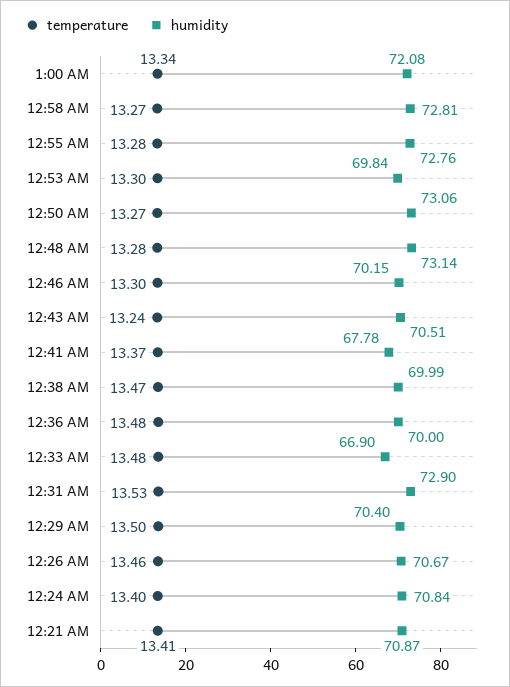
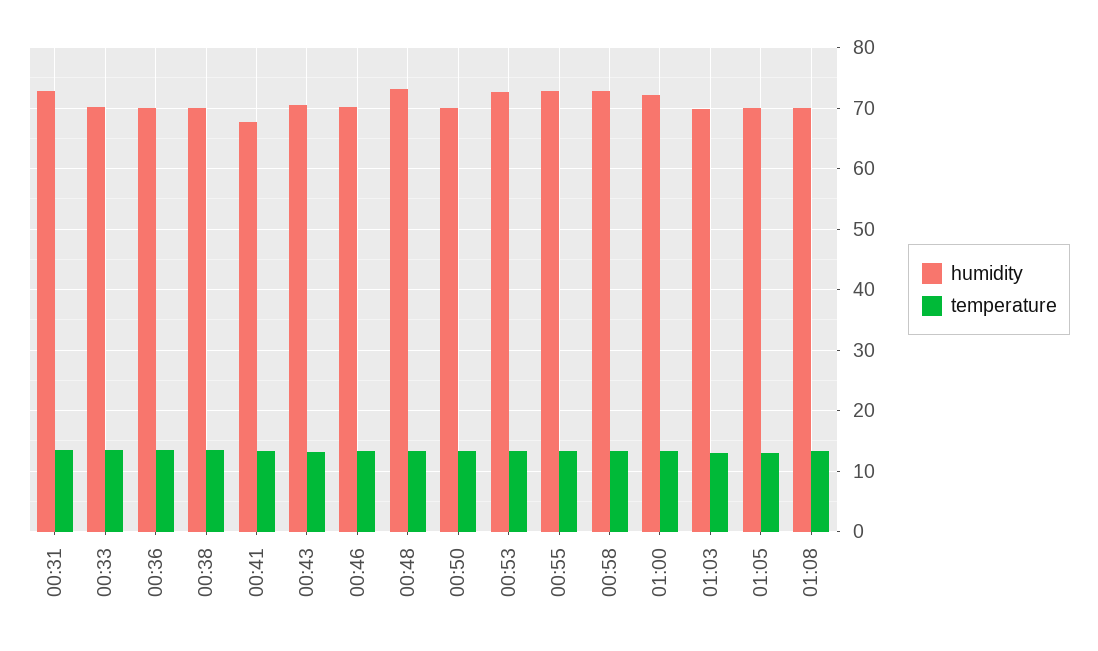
humidity, 12:53 AM: 69.84 -> 73
humidity, 12:50 AM: 73.06 -> 70
humidity, 12:33 AM: 66.9 -> 70
temperature, 12:29 AM: 13.5 -> none
humidity, 12:29 AM: 70.4 -> none
temperature, 12:26 AM: 13.46 -> none
humidity, 12:26 AM: 70.67 -> none
temperature, 12:24 AM: 13.4 -> none
humidity, 12:24 AM: 70.84 -> none
temperature, 12:21 AM: 13.41 -> none
humidity, 12:21 AM: 70.87 -> none
humidity, 01:03: none -> 70
temperature, 01:03: none -> 13
humidity, 01:05: none -> 70
temperature, 01:05: none -> 13
humidity, 01:08: none -> 70
temperature, 01:08: none -> 13

